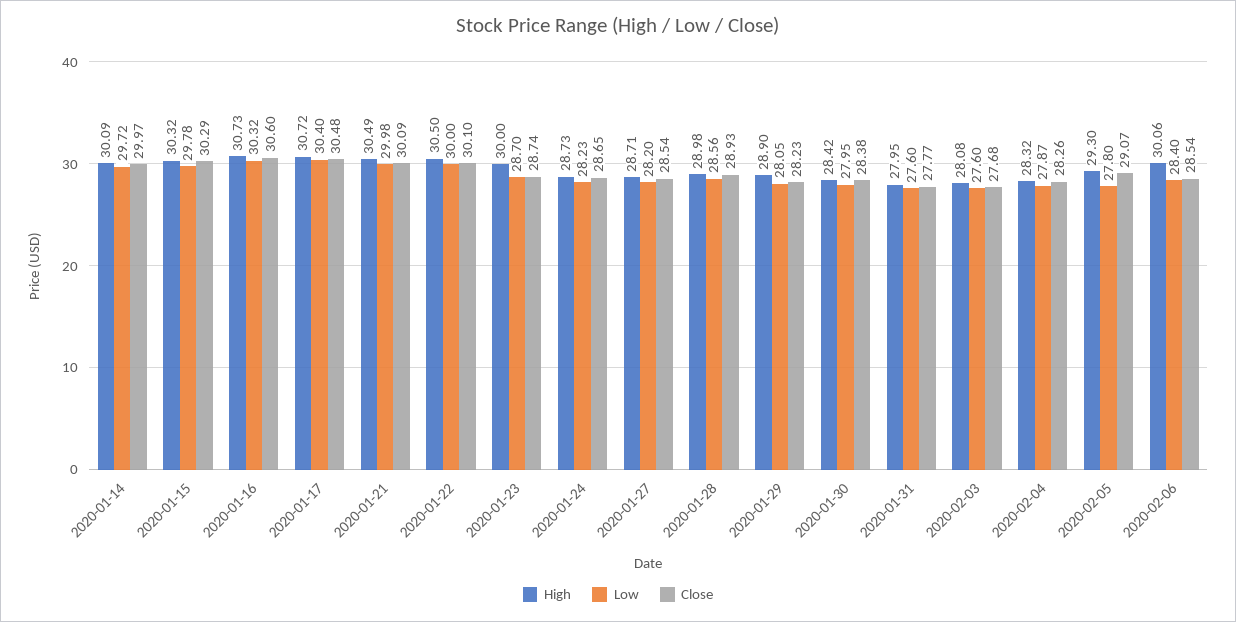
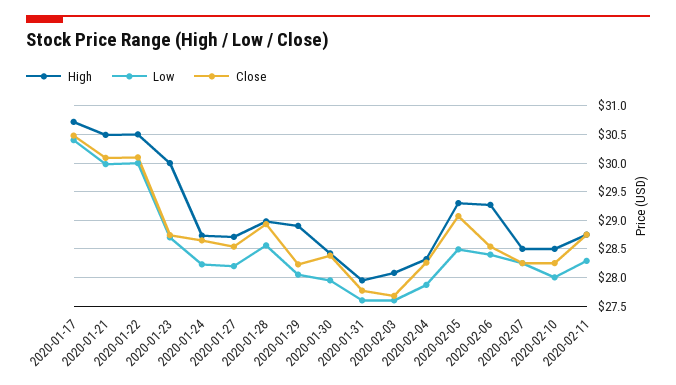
High, 2020-01-14: 30.09 -> none
Low, 2020-01-14: 29.72 -> none
Close, 2020-01-14: 29.97 -> none
High, 2020-01-15: 30.32 -> none
Low, 2020-01-15: 29.78 -> none
Close, 2020-01-15: 30.29 -> none
High, 2020-01-16: 30.73 -> none
Low, 2020-01-16: 30.32 -> none
Close, 2020-01-16: 30.6 -> none
Low, 2020-02-05: 27.8 -> 28.5
High, 2020-02-06: 30.06 -> 29.25
High, 2020-02-07: none -> 28.5
Low, 2020-02-07: none -> 28.25
Close, 2020-02-07: none -> 28.25
High, 2020-02-10: none -> 28.5
Low, 2020-02-10: none -> 28
Close, 2020-02-10: none -> 28.25
High, 2020-02-11: none -> 28.75
Low, 2020-02-11: none -> 28.25
Close, 2020-02-11: none -> 28.75

